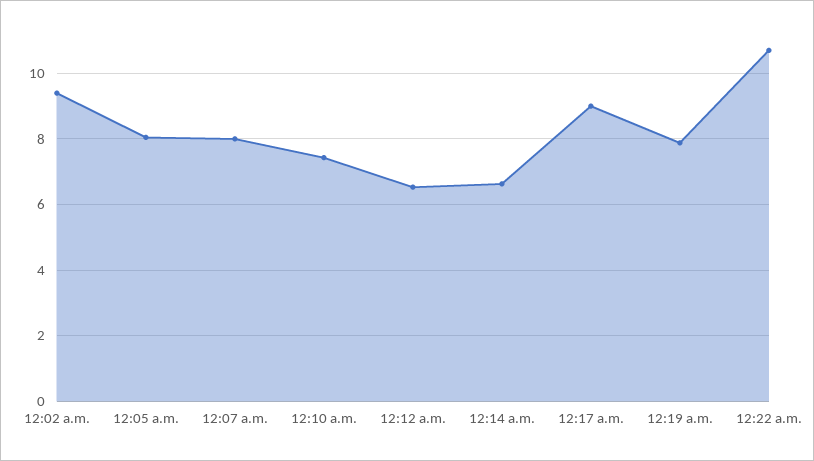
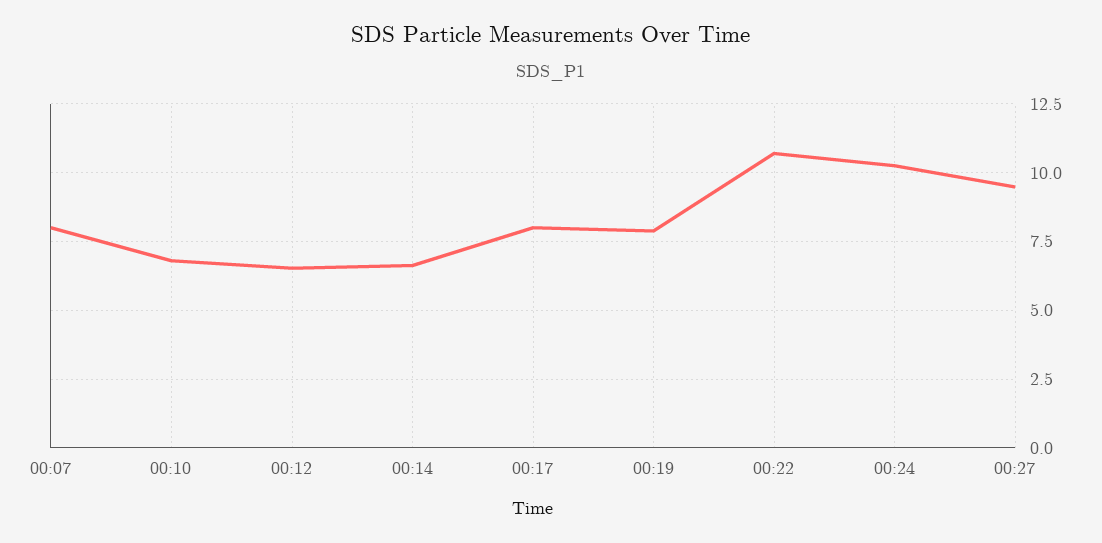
12:02 a.m.: 9.4 -> none
12:05 a.m.: 8 -> none
12:10 a.m.: 7.4 -> 6.75
12:17 a.m.: 9 -> 8
00:24: none -> 10.25
00:27: none -> 9.5

